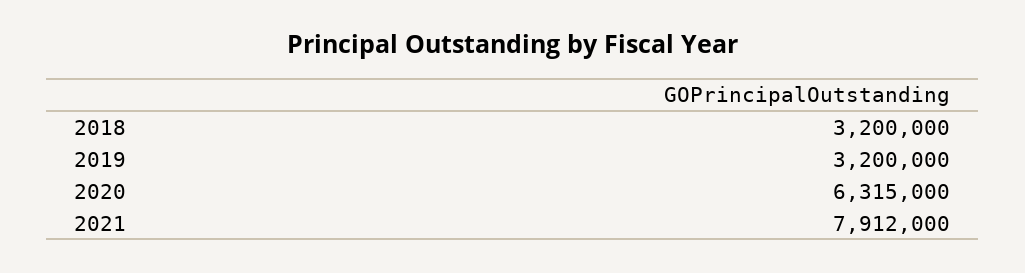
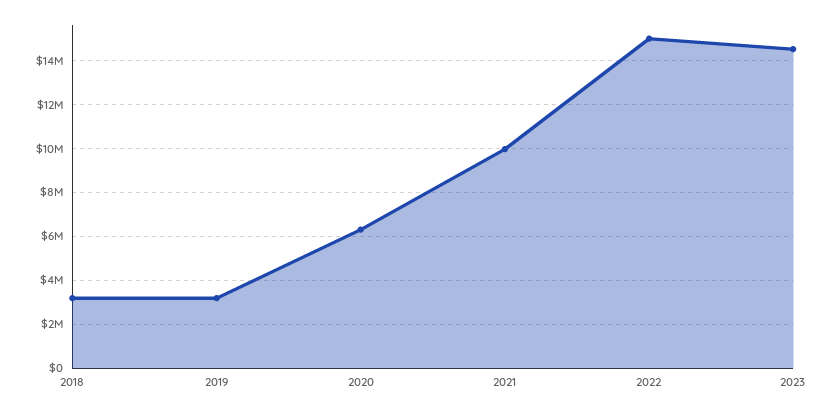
2021: 7912000 -> 10000000
2022: none -> 15000000
2023: none -> 14500000

